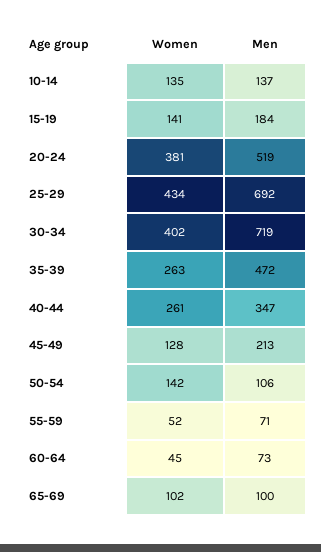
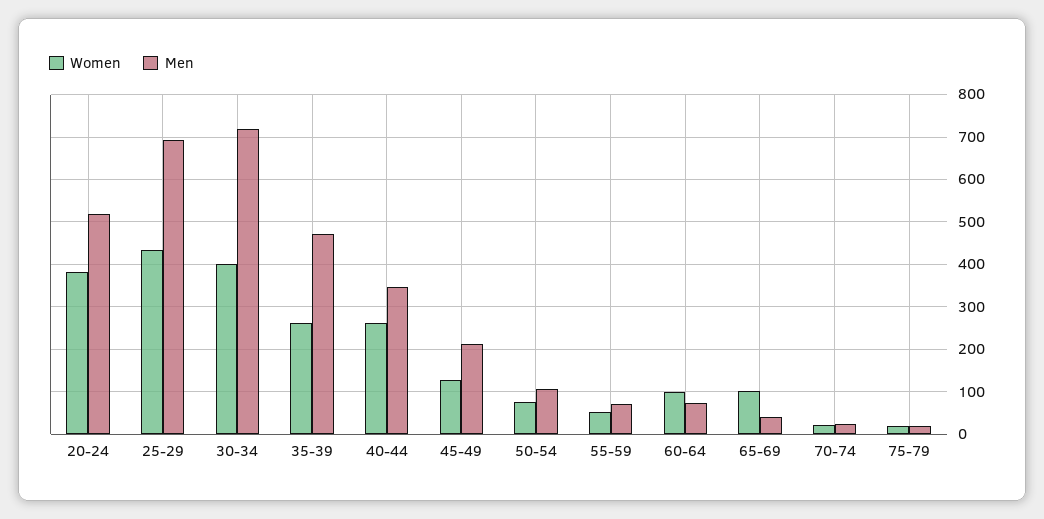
Women, 10-14: 135 -> none
Men, 10-14: 137 -> none
Women, 15-19: 141 -> none
Men, 15-19: 184 -> none
Women, 50-54: 142 -> 80
Women, 60-64: 45 -> 100
Men, 65-69: 100 -> 40
Women, 70-74: none -> 20
Men, 70-74: none -> 20
Women, 75-79: none -> 20
Men, 75-79: none -> 20

